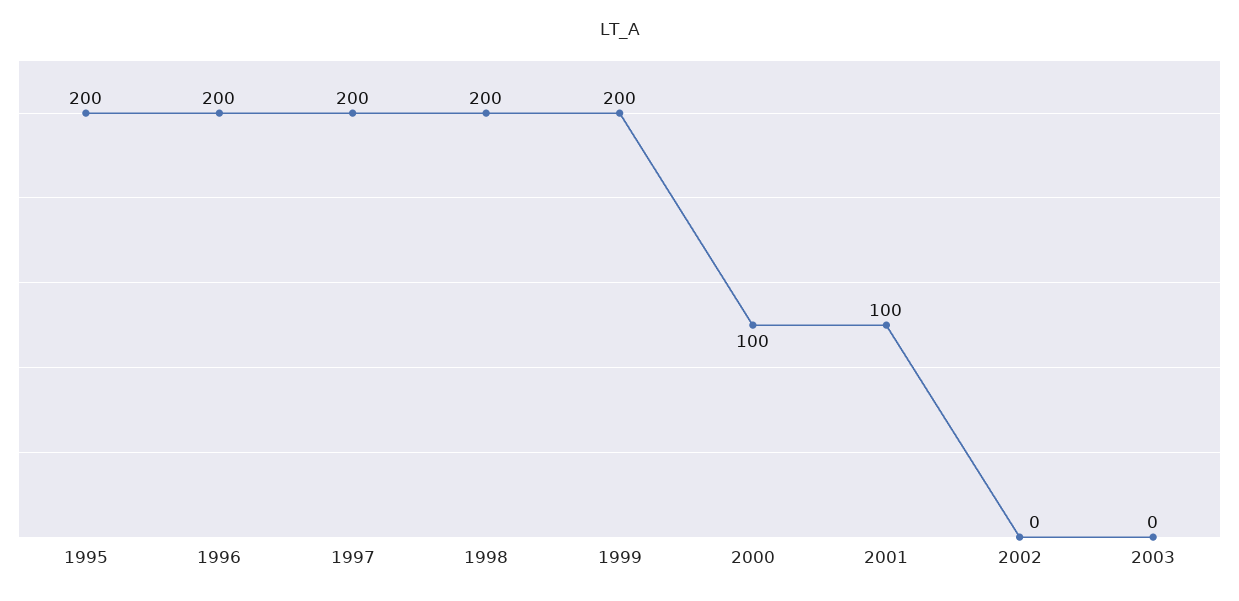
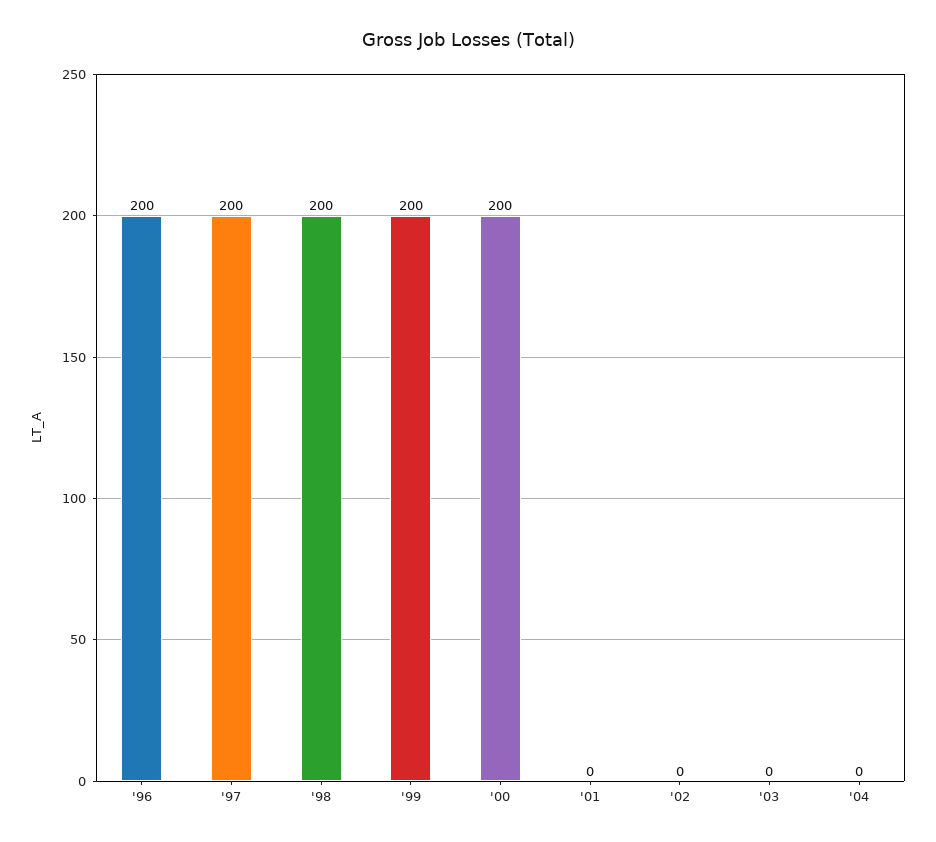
1995: 200 -> none
2000: 100 -> 200
2001: 100 -> 0
'04: none -> 0

